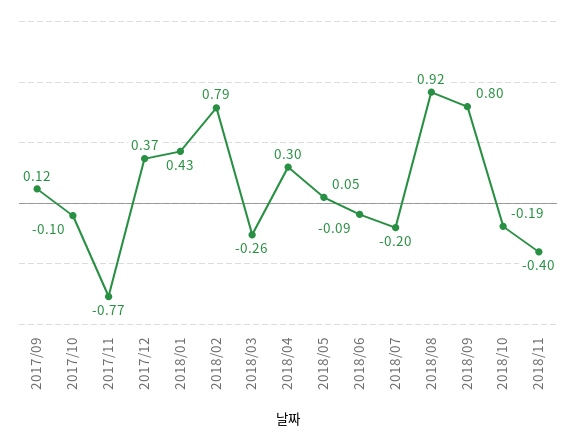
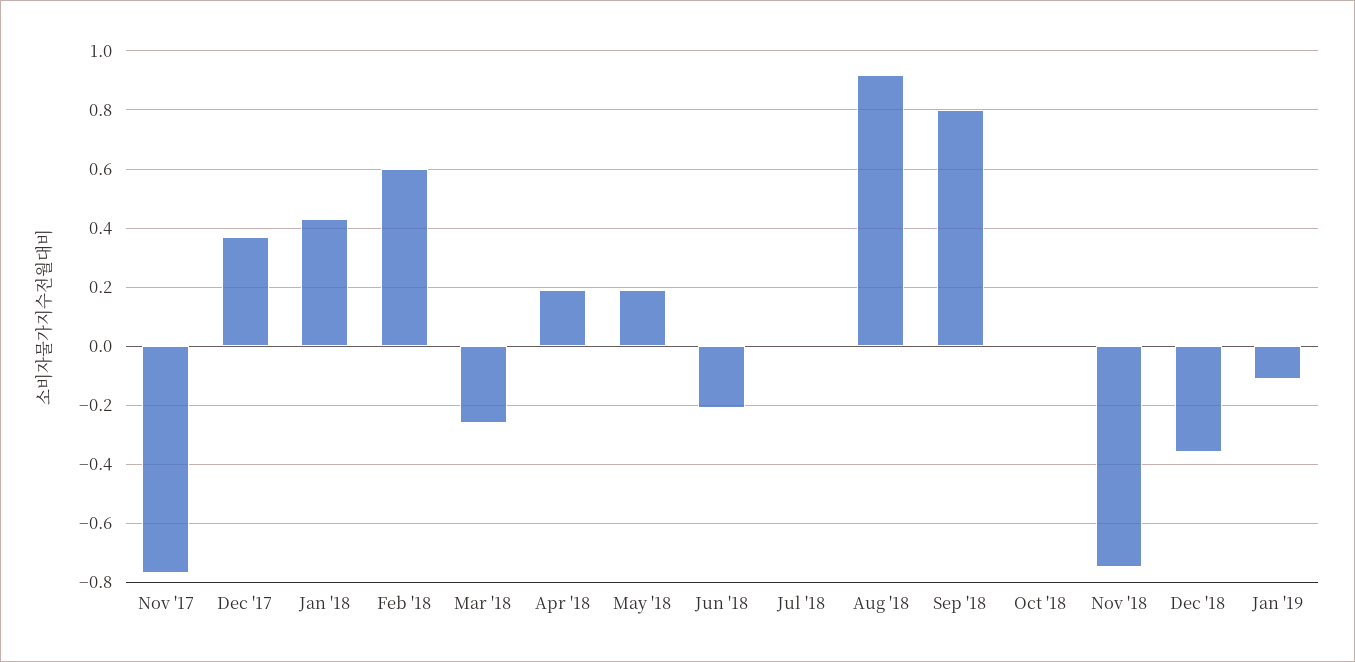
2017/09: 0.12 -> none
2017/10: -0.1 -> none
2018/02: 0.79 -> 0.6
2018/04: 0.3 -> 0.2
2018/05: 0.05 -> 0.2
2018/06: -0.09 -> -0.2
2018/07: -0.2 -> 0
2018/10: -0.19 -> 0
2018/11: -0.4 -> -0.75
Dec '18: none -> -0.35
Jan '19: none -> -0.1

